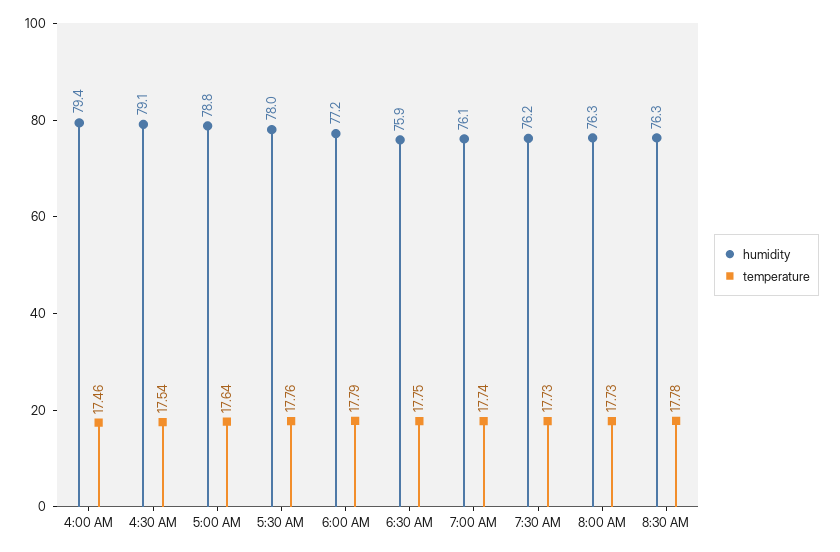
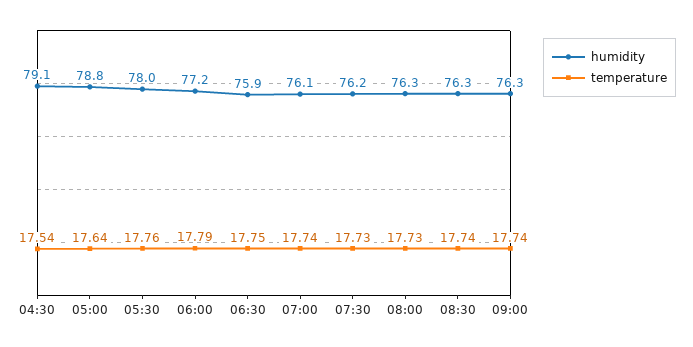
humidity, 4:00 AM: 79.4 -> none
temperature, 4:00 AM: 17.46 -> none
temperature, 8:30 AM: 17.78 -> 17.74
humidity, 09:00: none -> 76.3
temperature, 09:00: none -> 17.74

